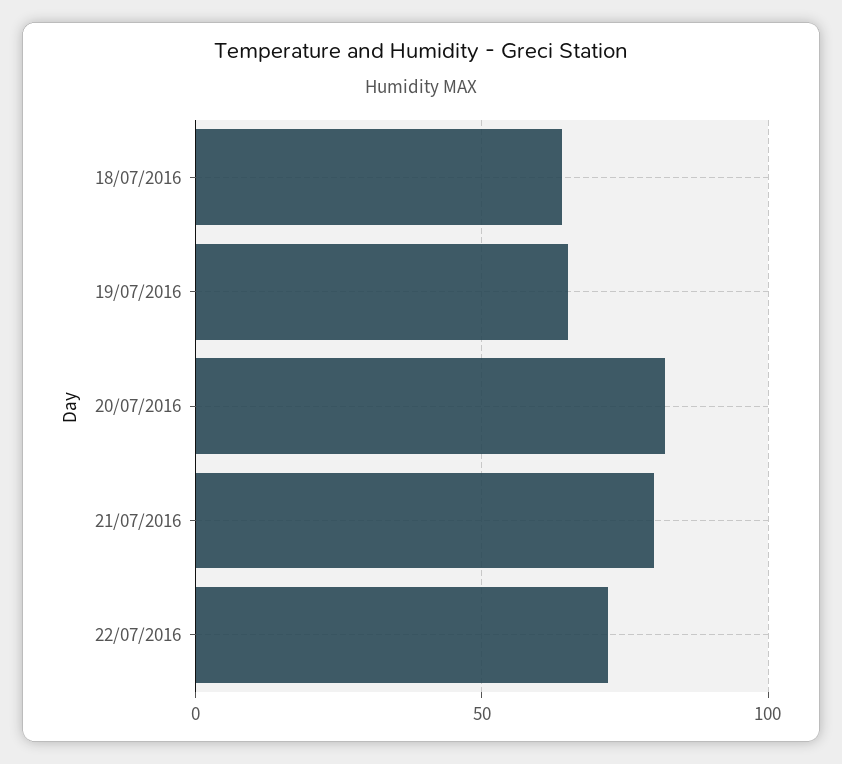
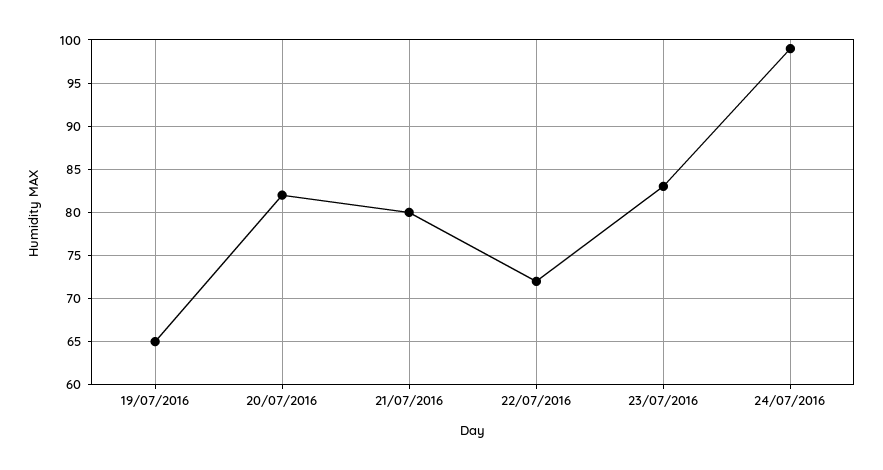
18/07/2016: 65 -> none
23/07/2016: none -> 83
24/07/2016: none -> 99

